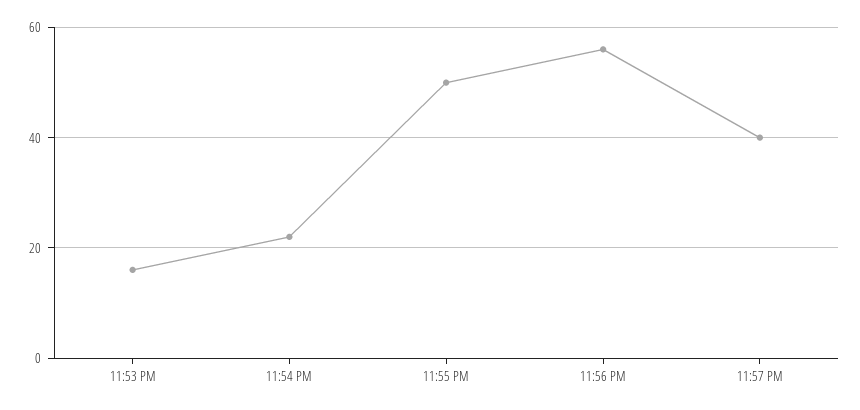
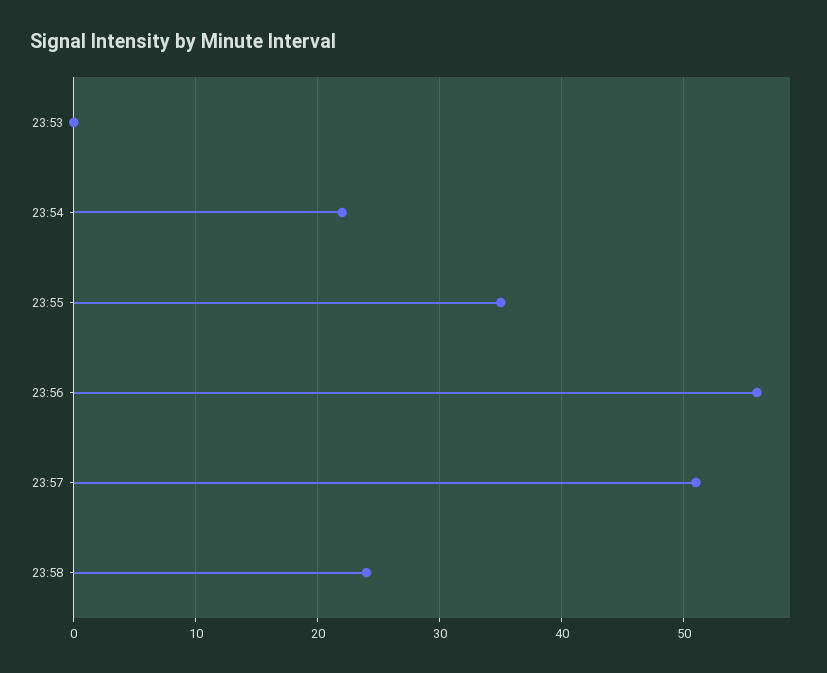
11:53 PM: 15 -> 0
11:55 PM: 50 -> 35
11:57 PM: 40 -> 51
23:58: none -> 24

